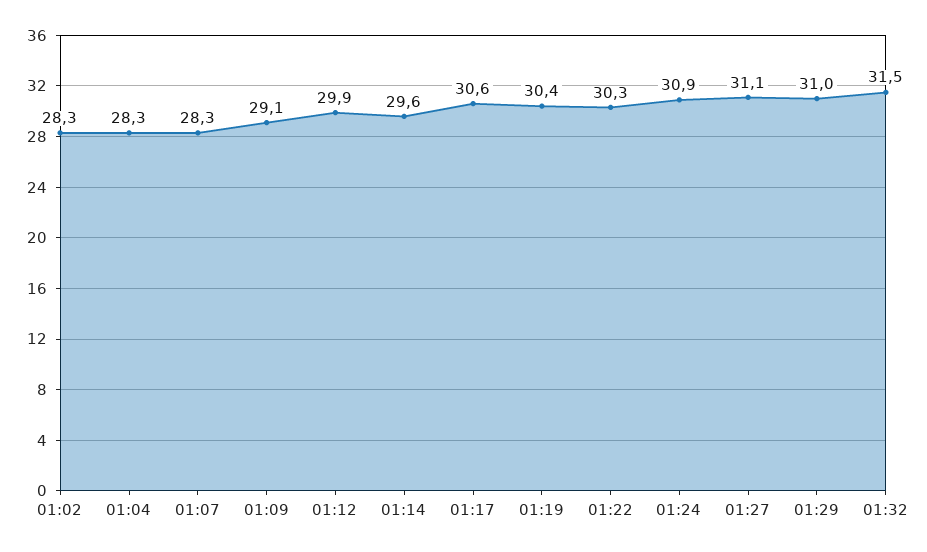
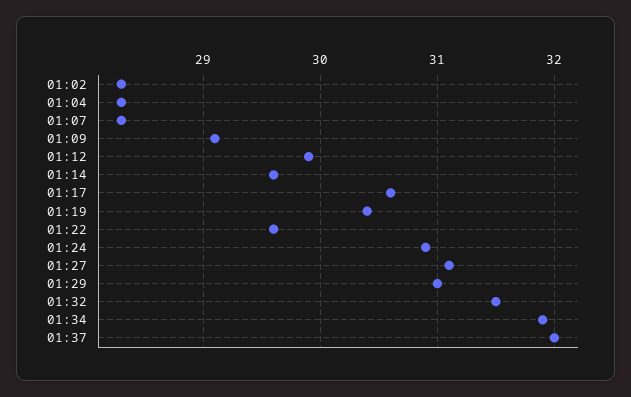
01:22: 30.3 -> 29.6
01:34: none -> 31.9
01:37: none -> 32

